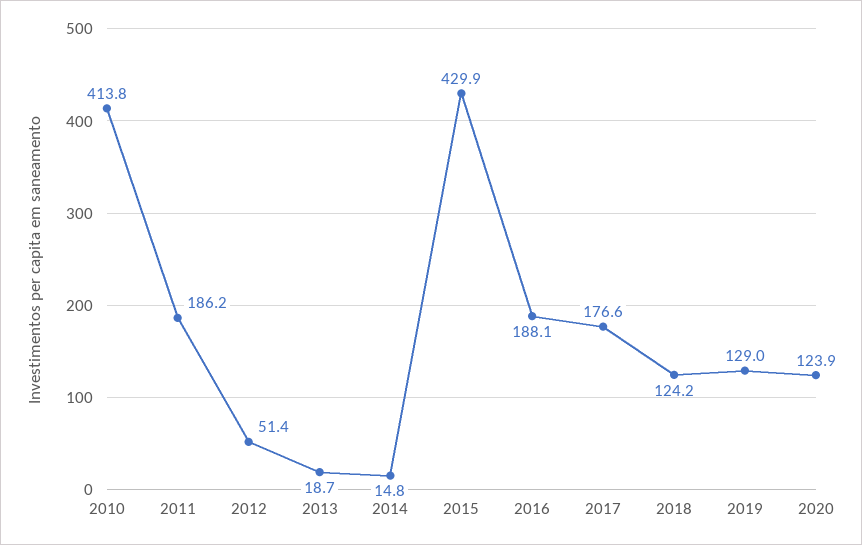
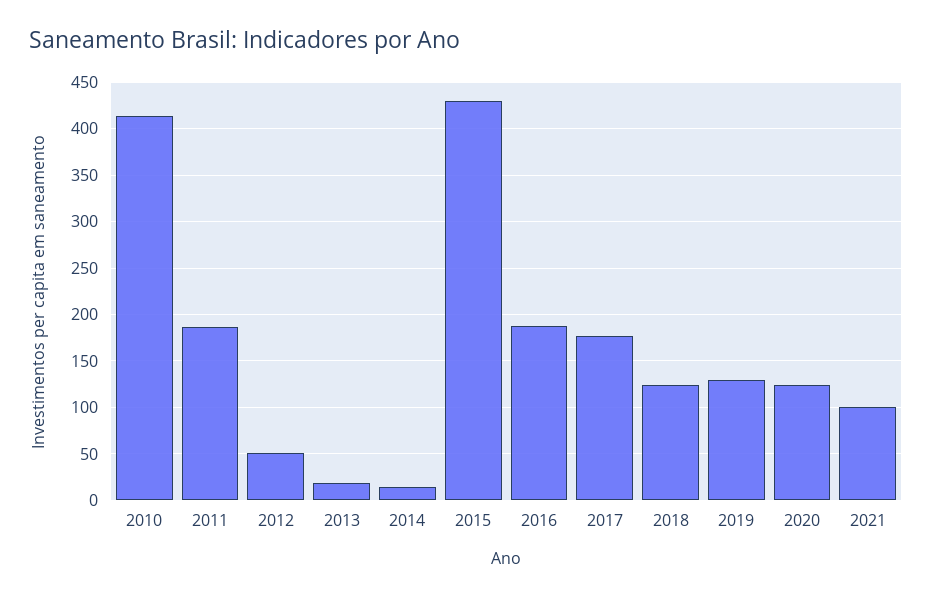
2021: none -> 100

